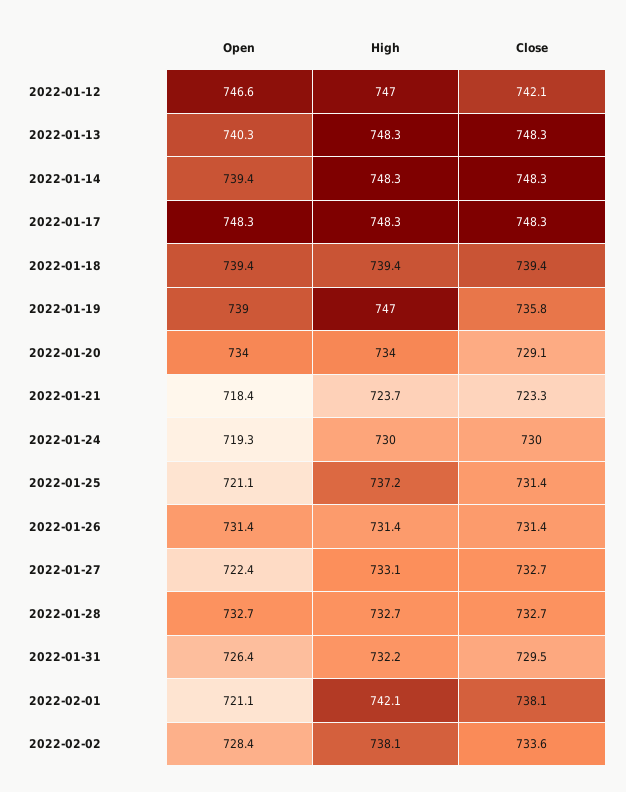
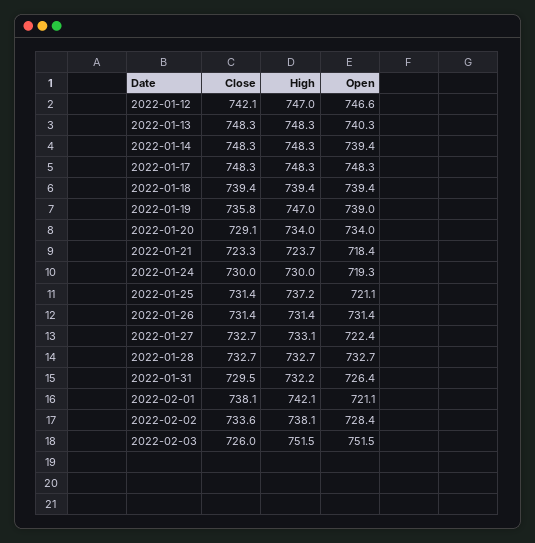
Close, 2022-02-03: none -> 726
High, 2022-02-03: none -> 751.5
Open, 2022-02-03: none -> 751.5

